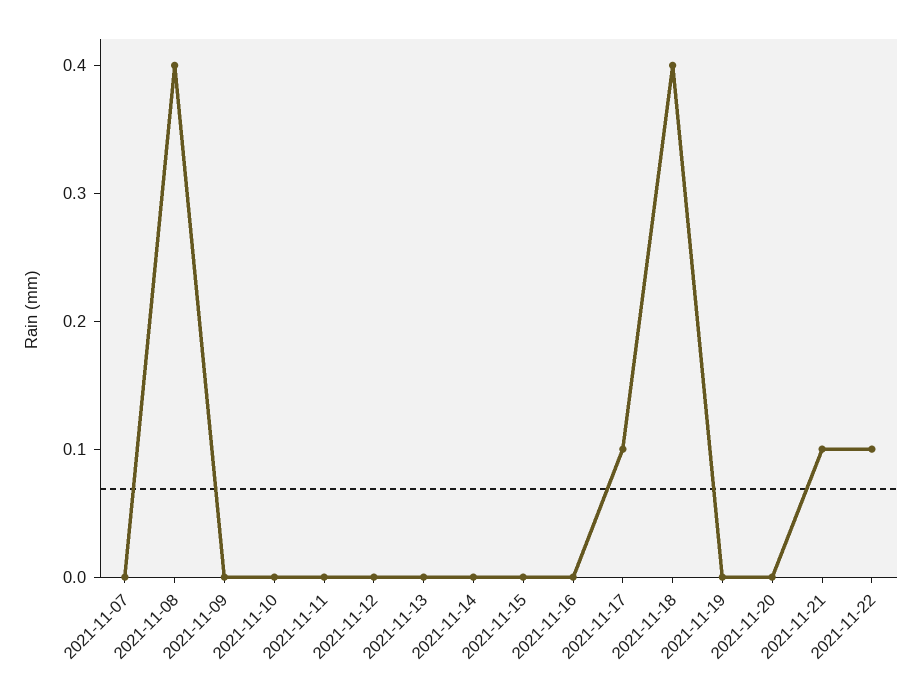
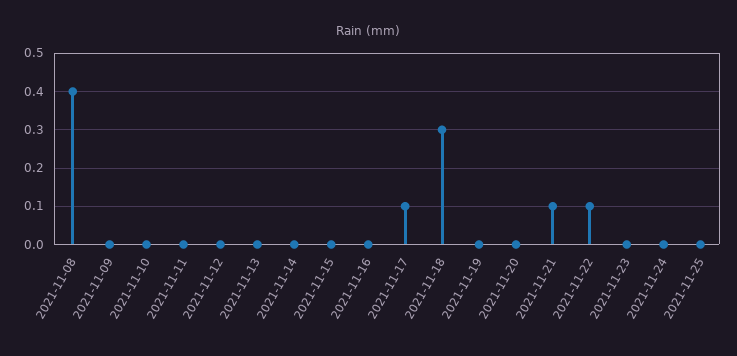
2021-11-07: 0 -> none
2021-11-18: 0.4 -> 0.3
2021-11-23: none -> 0
2021-11-24: none -> 0
2021-11-25: none -> 0

